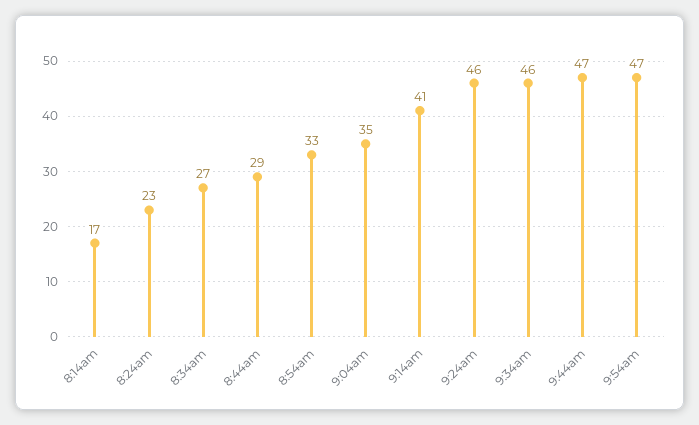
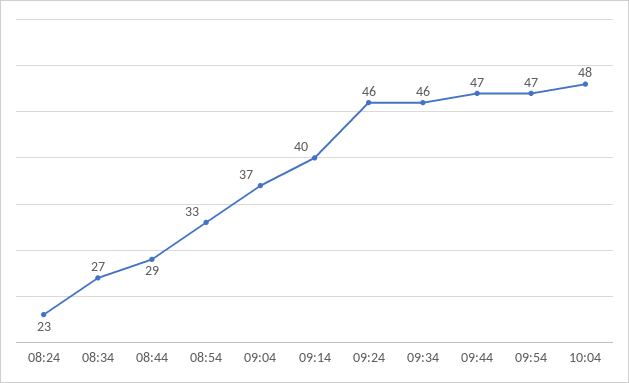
8:14am: 17 -> none
9:04am: 35 -> 37
9:14am: 41 -> 40
10:04: none -> 48

